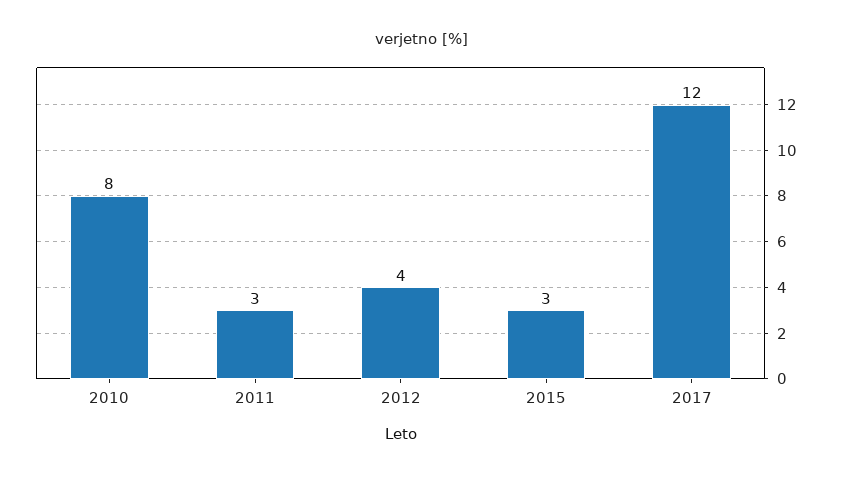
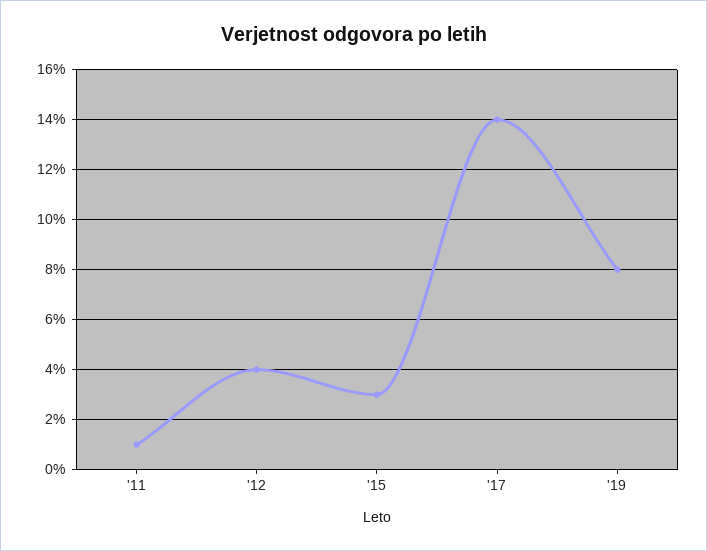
2010: 8 -> none
2011: 3 -> 1
2017: 12 -> 14
'19: none -> 8

